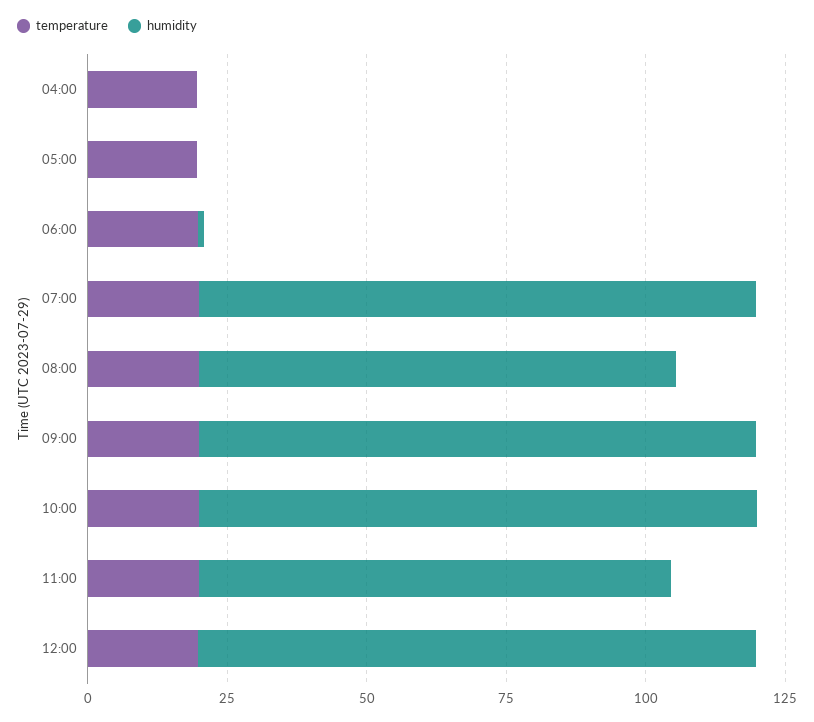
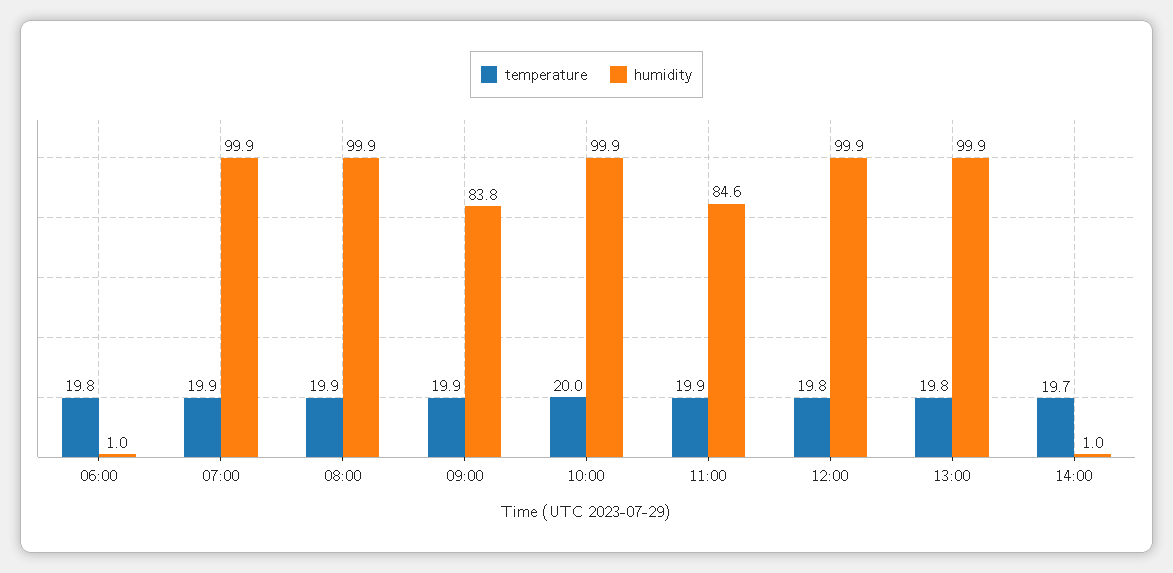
temperature, 04:00: 20 -> none
humidity, 04:00: 0 -> none
temperature, 05:00: 20 -> none
humidity, 05:00: 0 -> none
humidity, 08:00: 85 -> 99.9
humidity, 09:00: 100 -> 83.8
temperature, 13:00: none -> 19.8
humidity, 13:00: none -> 99.9
temperature, 14:00: none -> 19.7
humidity, 14:00: none -> 1

